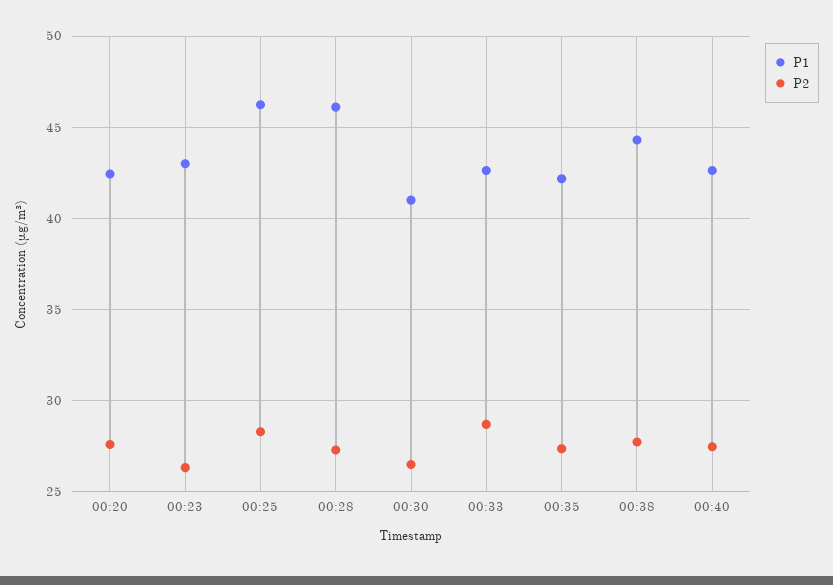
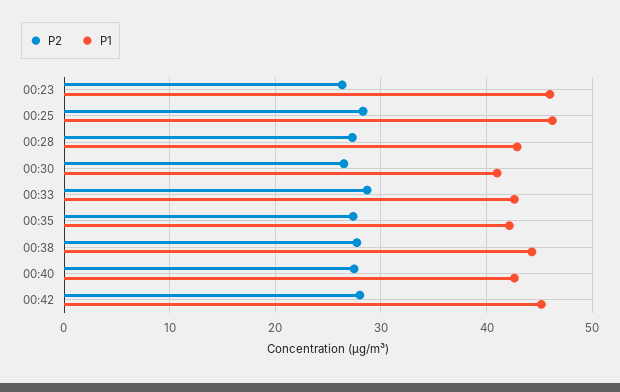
P1, 00:20: 42.5 -> none
P2, 00:20: 27.5 -> none
P1, 00:23: 43 -> 46
P1, 00:28: 46 -> 43
P2, 00:42: none -> 28
P1, 00:42: none -> 45

